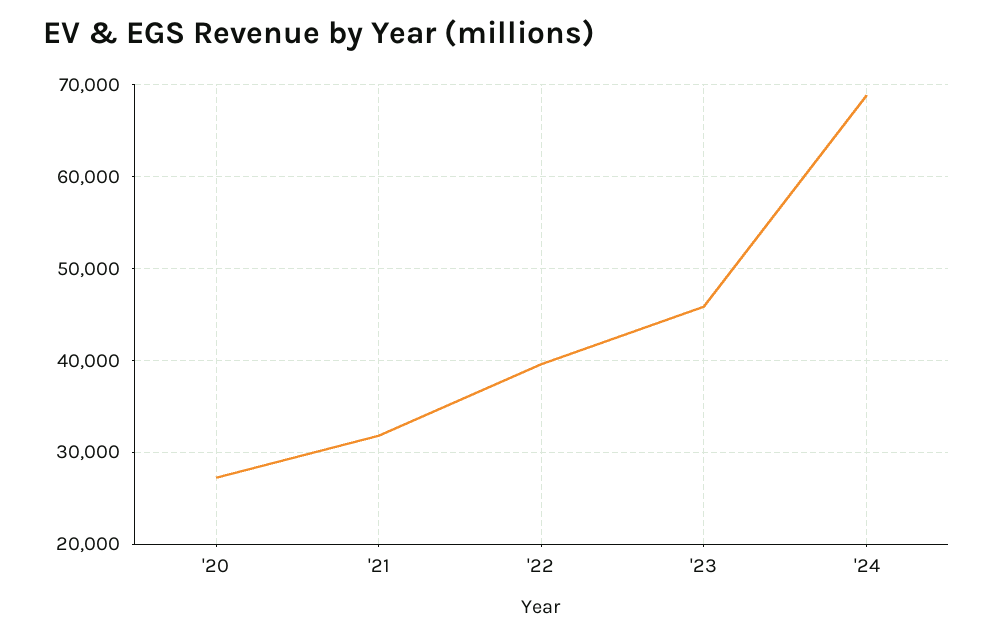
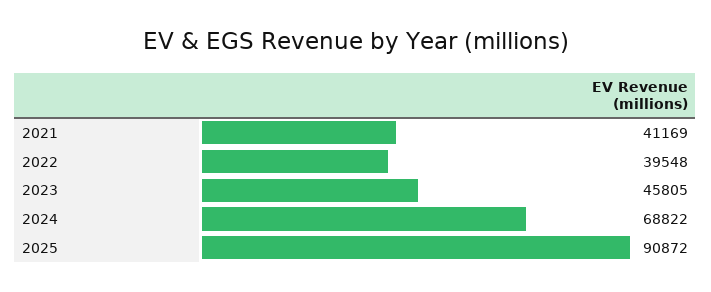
'20: 27000 -> none
'21: 32000 -> 41169
2025: none -> 90872

